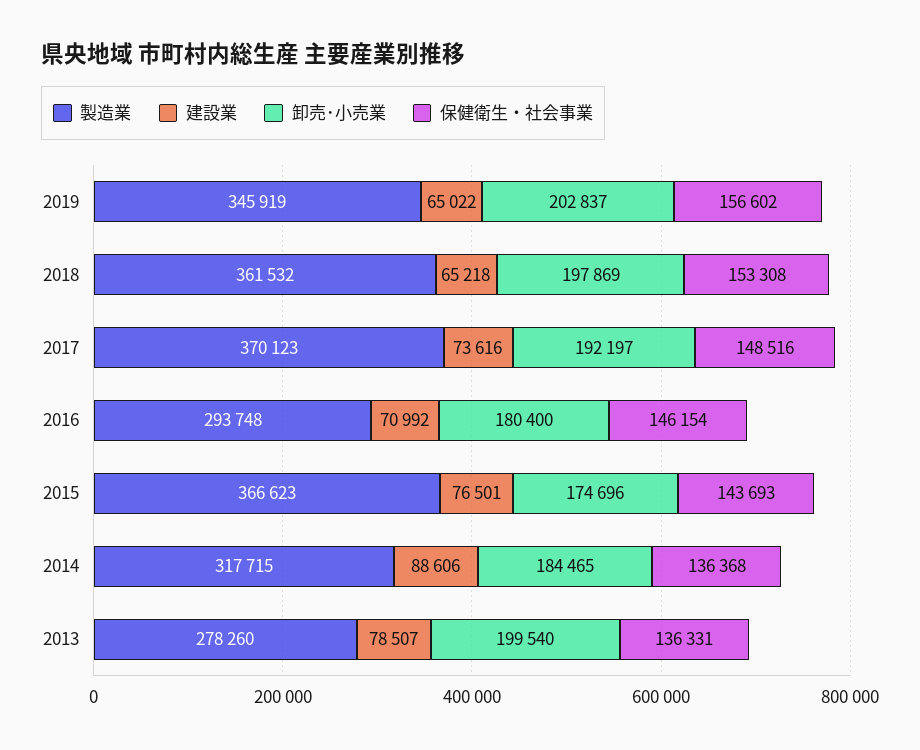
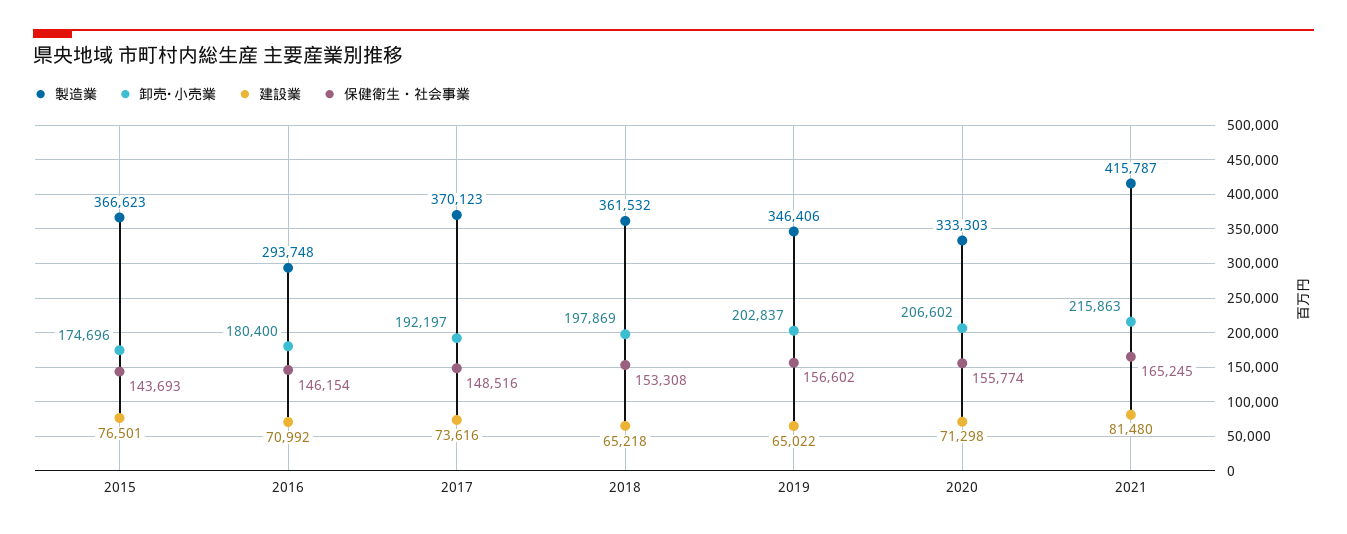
製造業, 2019: 345919 -> 346406
製造業, 2014: 317715 -> none
建設業, 2014: 88606 -> none
卸売･小売業, 2014: 184465 -> none
保健衛生・社会事業, 2014: 136368 -> none
製造業, 2013: 278260 -> none
建設業, 2013: 78507 -> none
卸売･小売業, 2013: 199540 -> none
保健衛生・社会事業, 2013: 136331 -> none
製造業, 2020: none -> 333303
卸売･小売業, 2020: none -> 206602
建設業, 2020: none -> 71298
保健衛生・社会事業, 2020: none -> 155774
製造業, 2021: none -> 415787
卸売･小売業, 2021: none -> 215863
建設業, 2021: none -> 81480
保健衛生・社会事業, 2021: none -> 165245

